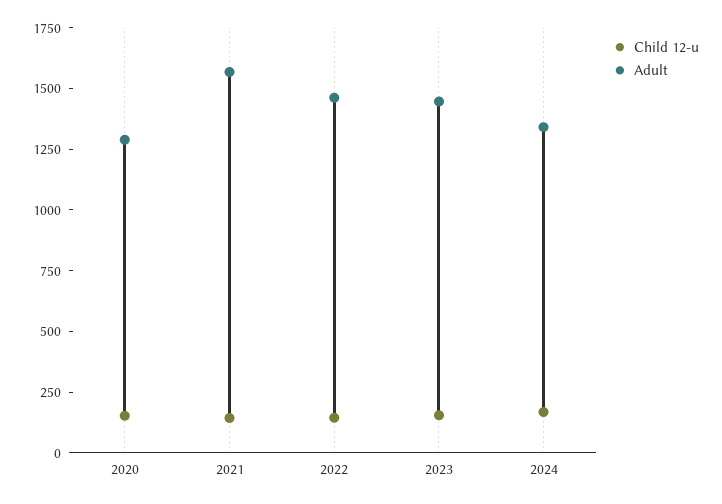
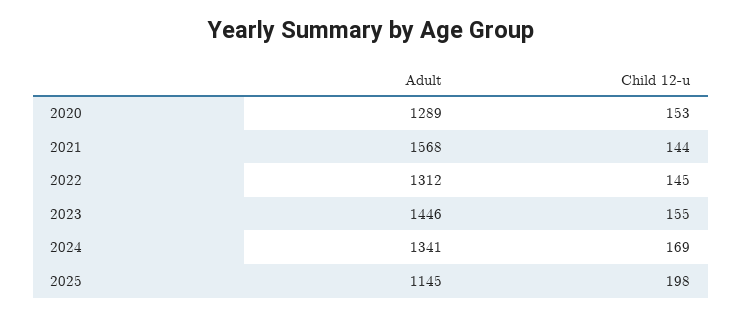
Adult, 2022: 1450 -> 1312
Adult, 2025: none -> 1145
Child 12-u, 2025: none -> 198

